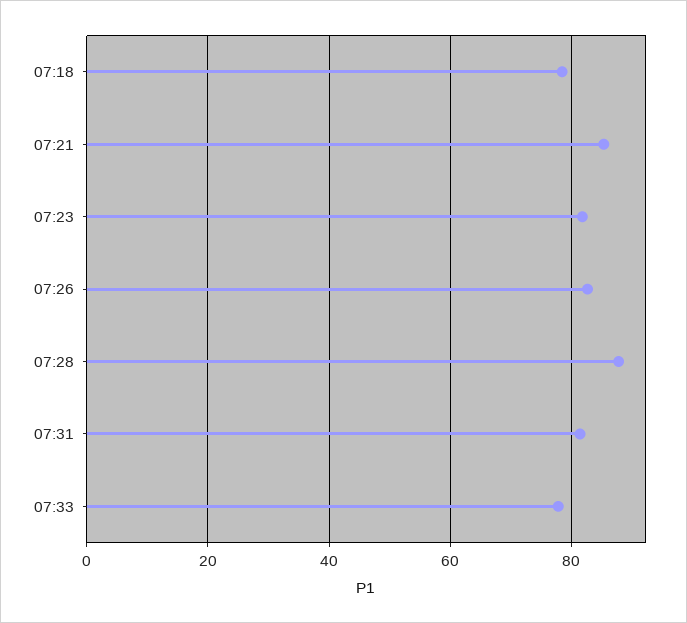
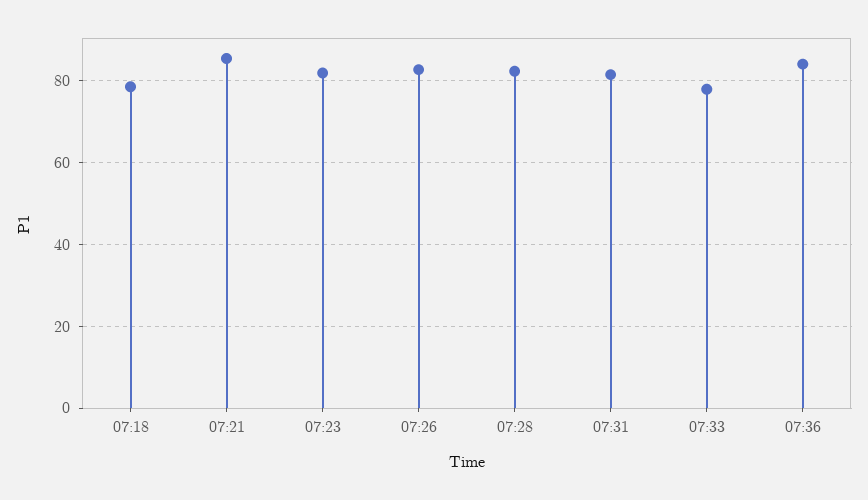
07:28: 88 -> 82
07:36: none -> 84

